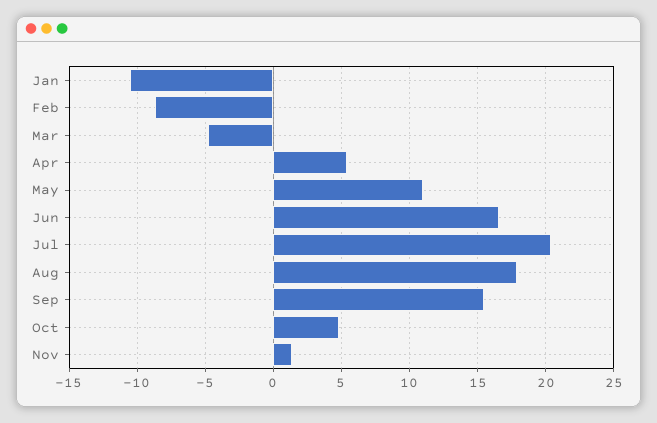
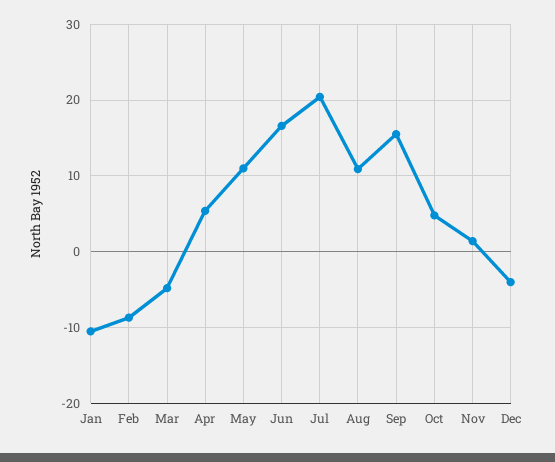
Aug: 18 -> 11
Dec: none -> -4

